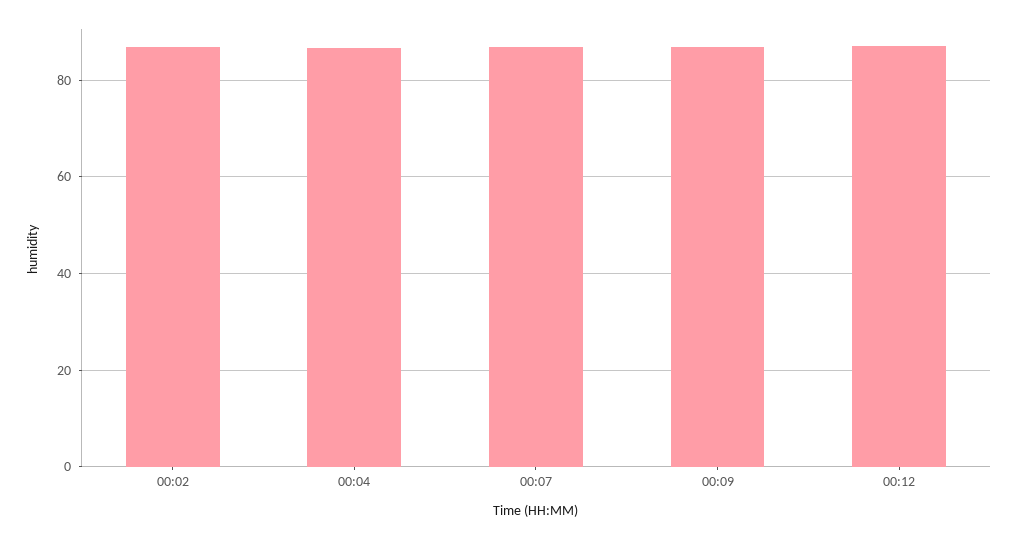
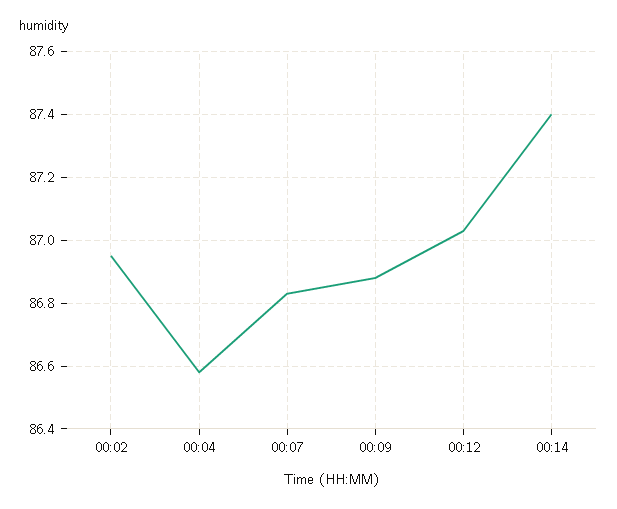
00:14: none -> 87.4

